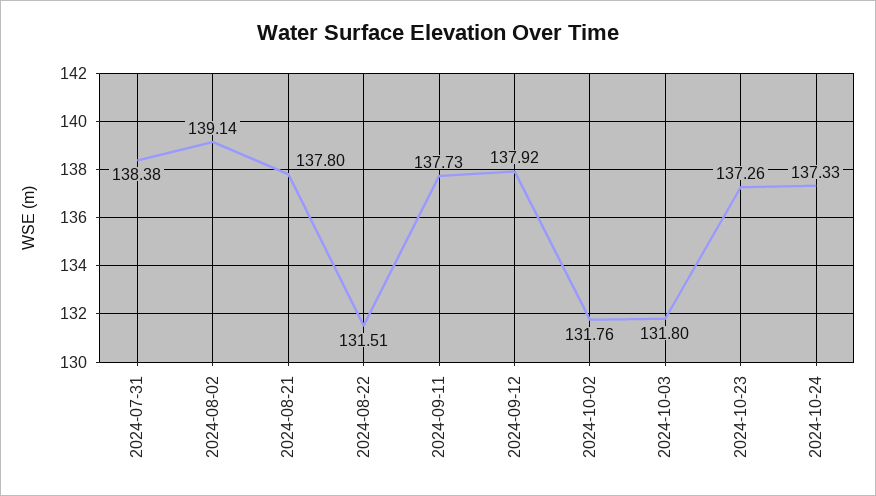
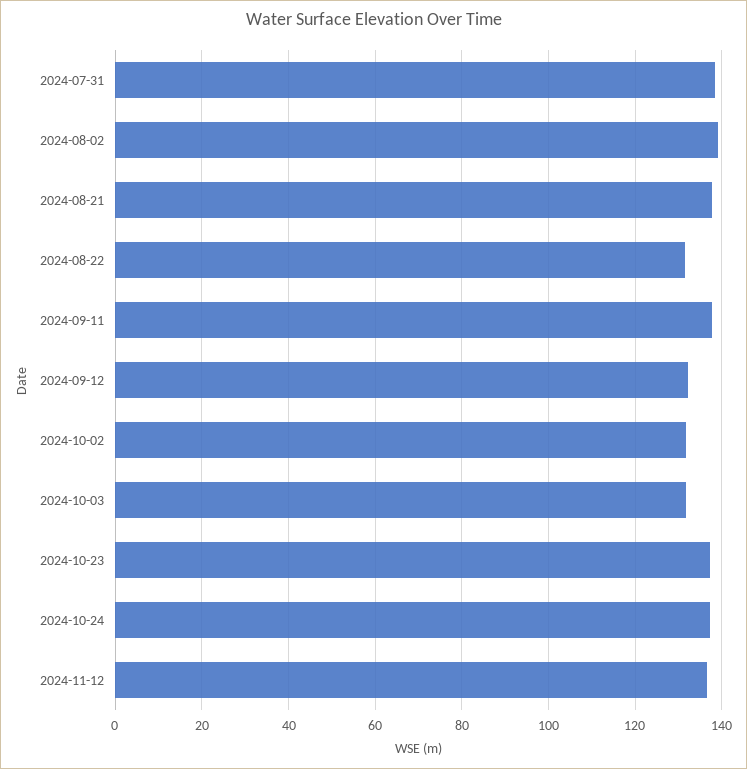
2024-09-12: 137.92 -> 132
2024-11-12: none -> 136

